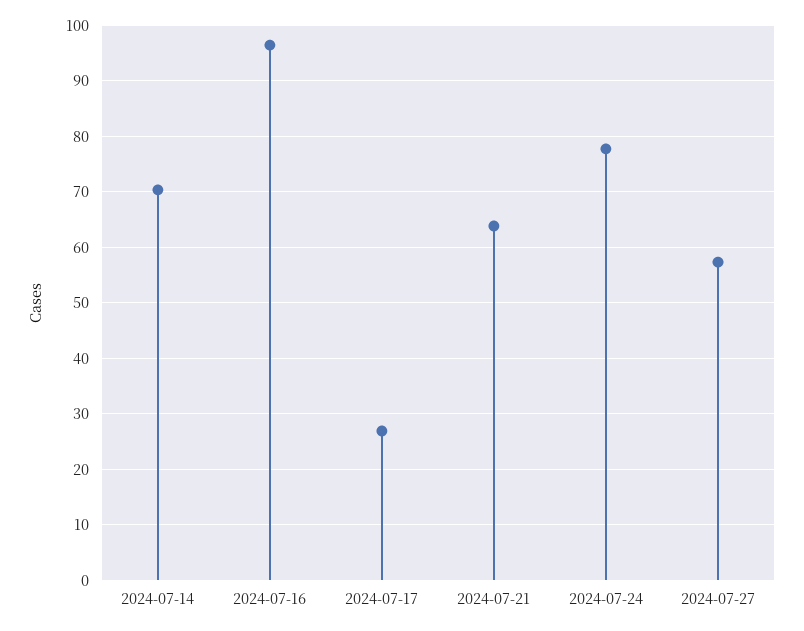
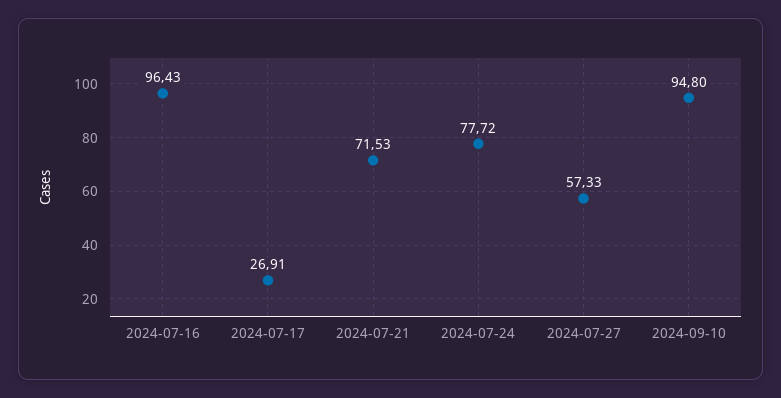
2024-07-14: 70 -> none
2024-07-21: 64 -> 71.53
2024-09-10: none -> 94.8

